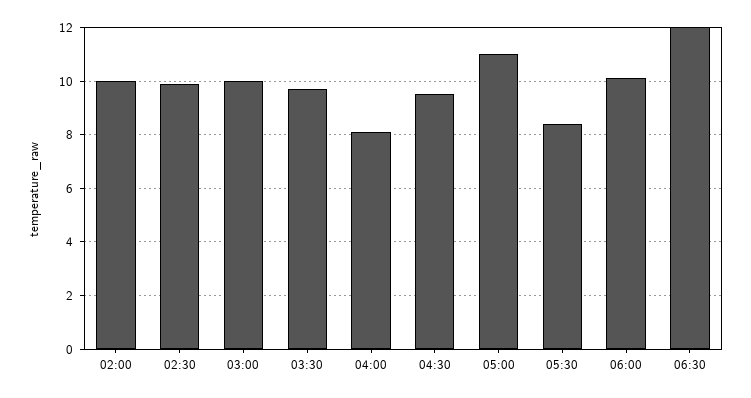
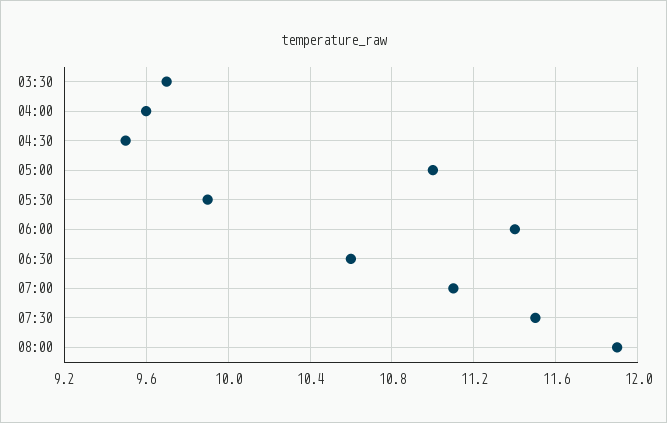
02:00: 10 -> none
02:30: 10 -> none
03:00: 10 -> none
04:00: 8 -> 9.6
05:30: 8.5 -> 9.9
06:00: 10 -> 11.4
06:30: 12 -> 10.6
07:00: none -> 11.1
07:30: none -> 11.5
08:00: none -> 11.9

